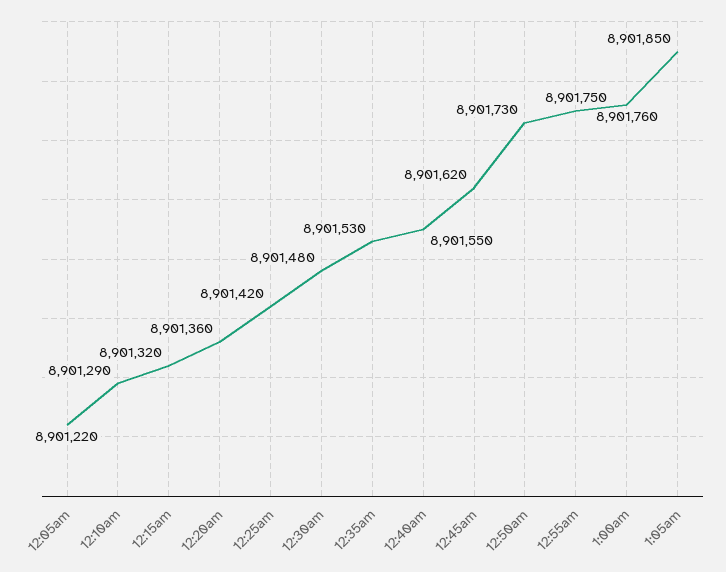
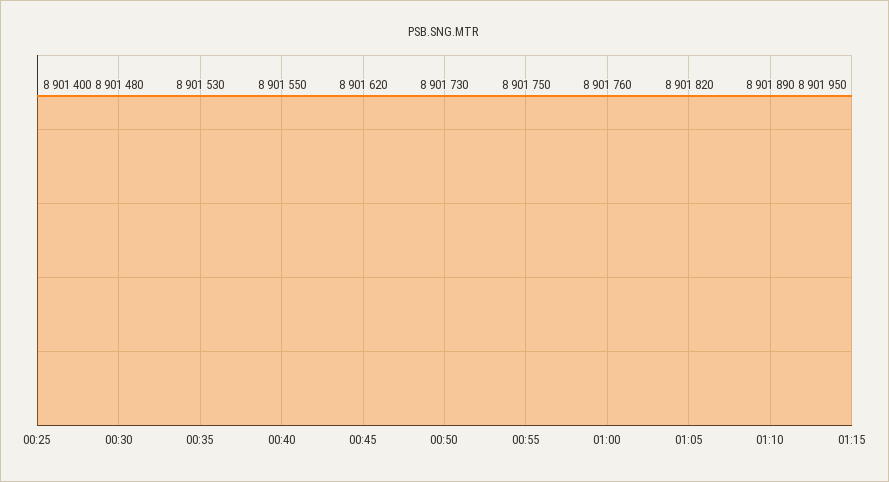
12:05am: 8901220 -> none
12:10am: 8901290 -> none
12:15am: 8901320 -> none
12:20am: 8901360 -> none
12:25am: 8901420 -> 8901400
1:05am: 8901850 -> 8901820
01:10: none -> 8901890
01:15: none -> 8901950

